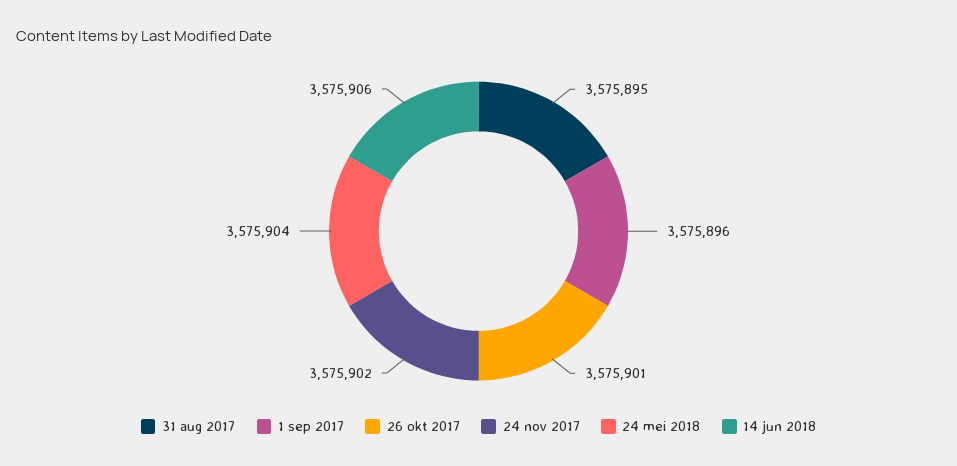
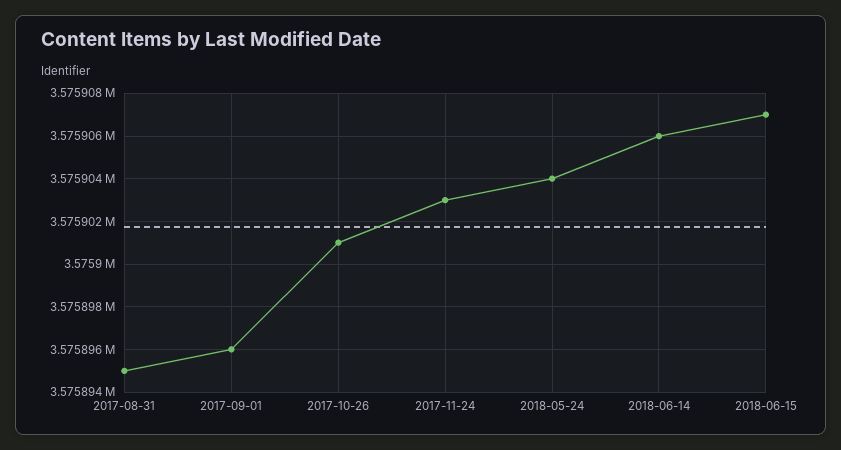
24 nov 2017: 3575902 -> 3575903
2018-06-15: none -> 3575907

